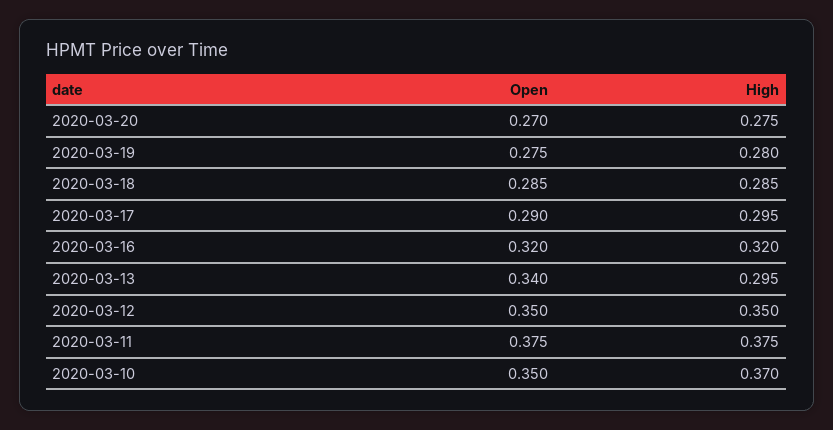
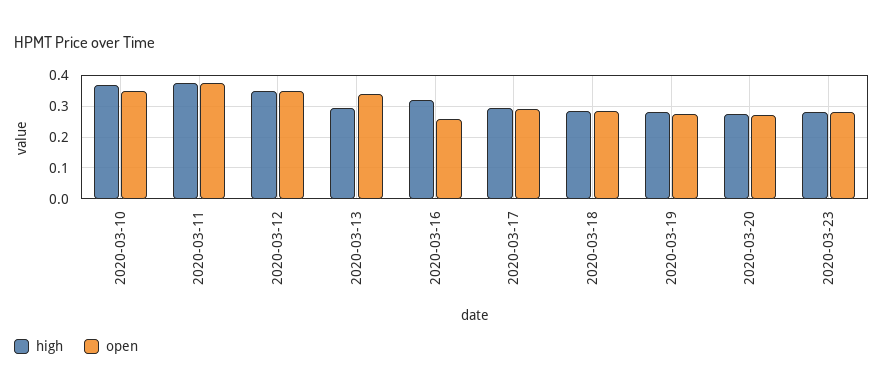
Open, 2020-03-16: 0.32 -> 0.26
High, 2020-03-23: none -> 0.28
Open, 2020-03-23: none -> 0.28

